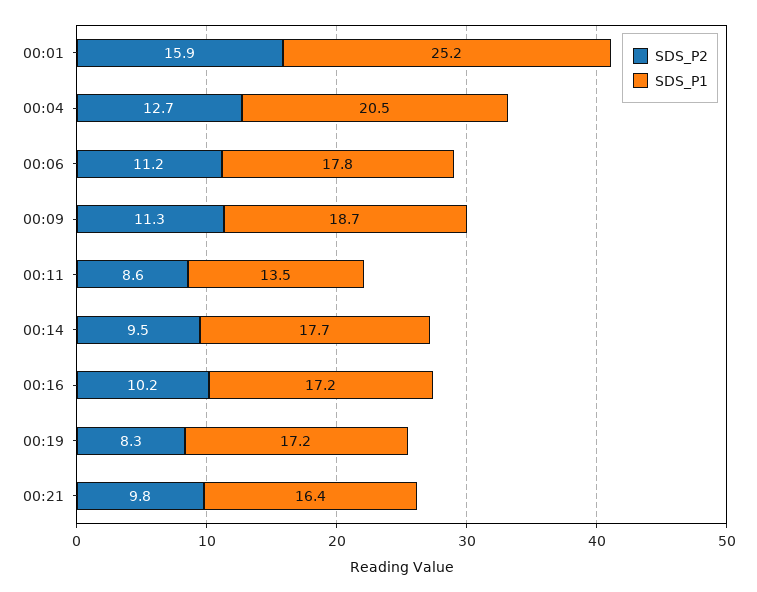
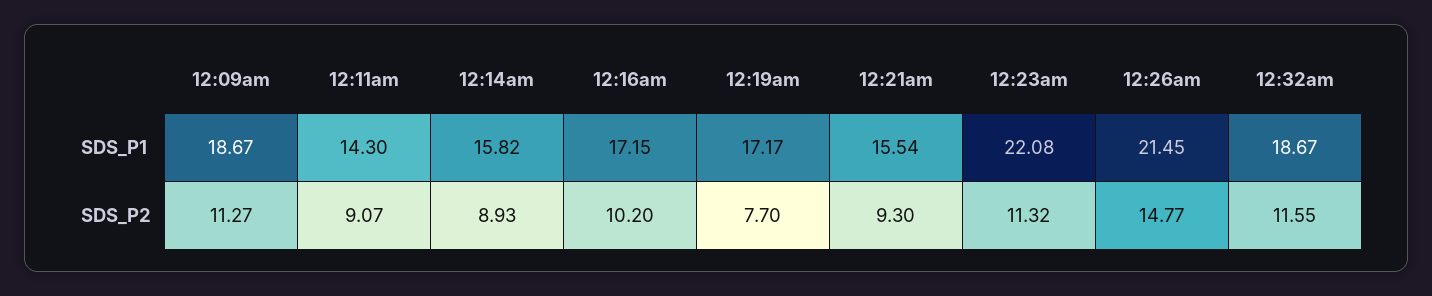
SDS_P2, 00:01: 15.9 -> none
SDS_P1, 00:01: 25.2 -> none
SDS_P2, 00:04: 12.7 -> none
SDS_P1, 00:04: 20.5 -> none
SDS_P2, 00:06: 11.2 -> none
SDS_P1, 00:06: 17.8 -> none
SDS_P2, 00:11: 8.6 -> 9.07
SDS_P1, 00:11: 13.5 -> 14.3
SDS_P2, 00:14: 9.5 -> 8.93
SDS_P1, 00:14: 17.7 -> 15.82
SDS_P2, 00:19: 8.3 -> 7.7
SDS_P2, 00:21: 9.8 -> 9.3
SDS_P1, 00:21: 16.4 -> 15.54
SDS_P1, 12:23am: none -> 22.08
SDS_P1, 12:26am: none -> 21.45
SDS_P1, 12:32am: none -> 18.67
SDS_P2, 12:23am: none -> 11.32
SDS_P2, 12:26am: none -> 14.77
SDS_P2, 12:32am: none -> 11.55

